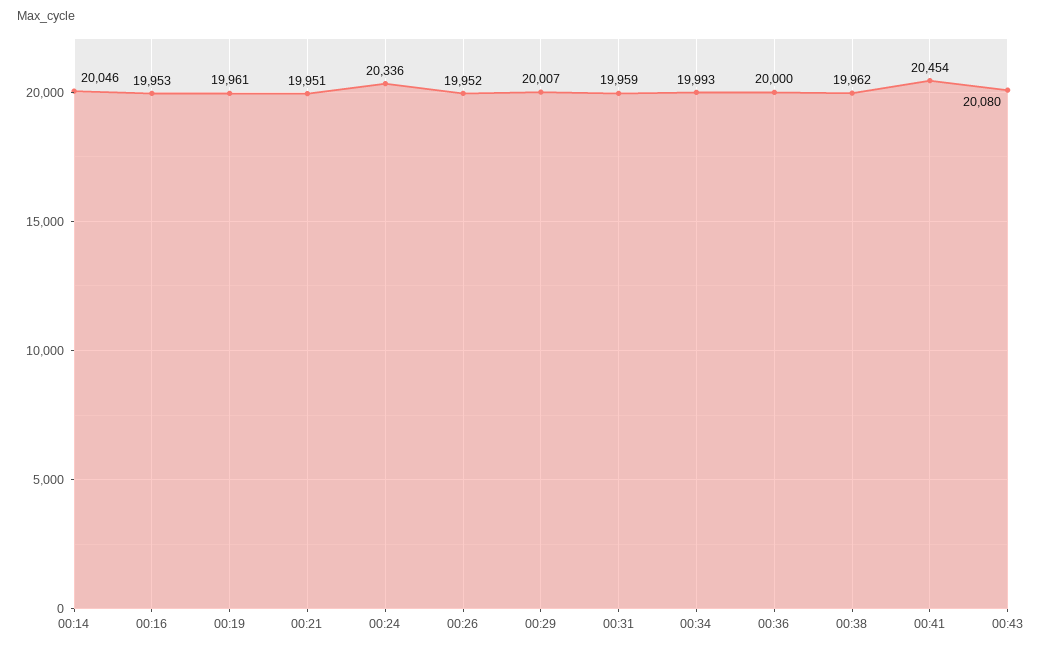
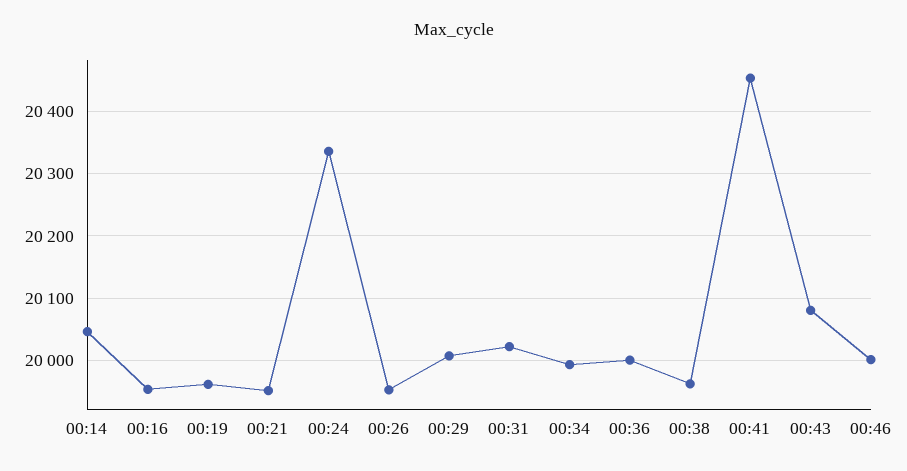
00:31: 19959 -> 20020
00:46: none -> 20000

